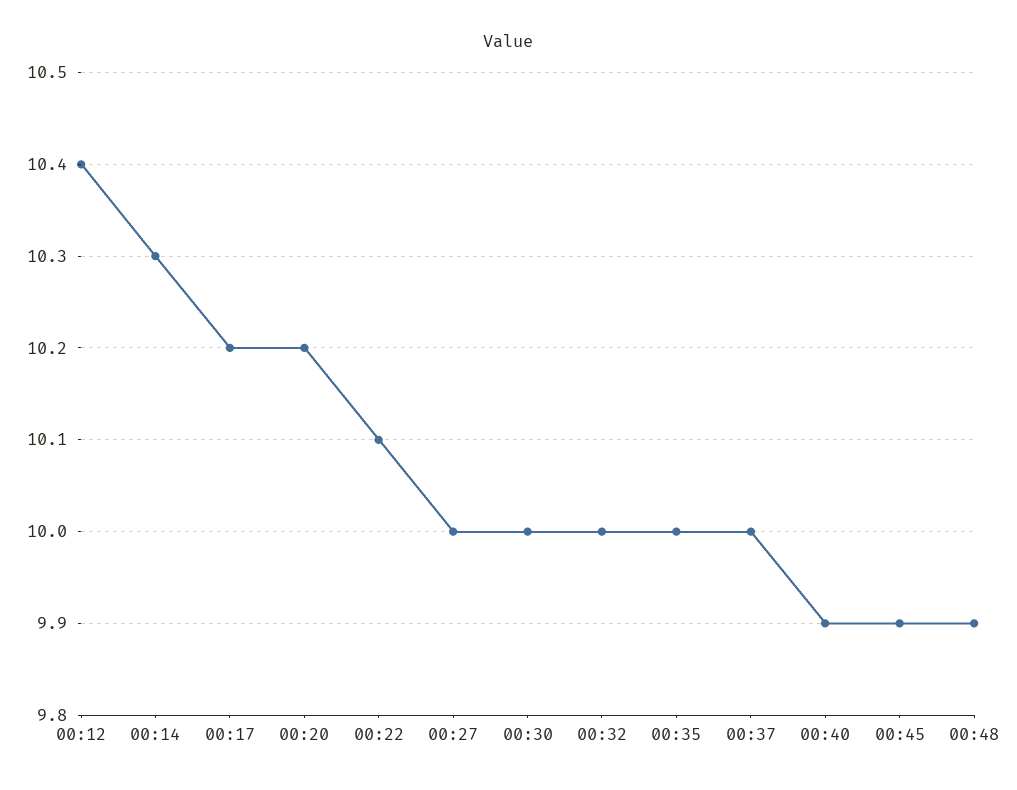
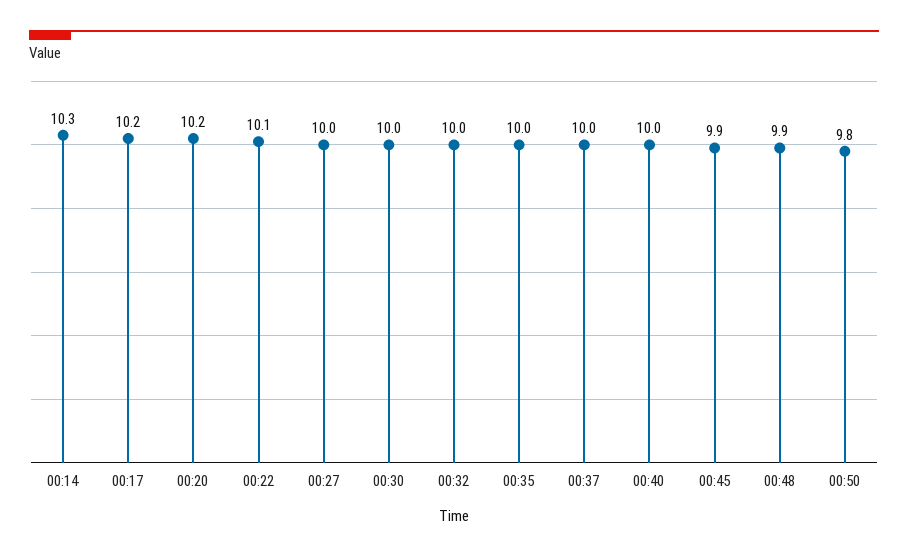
00:12: 10.4 -> none
00:40: 9.9 -> 10
00:50: none -> 9.8

